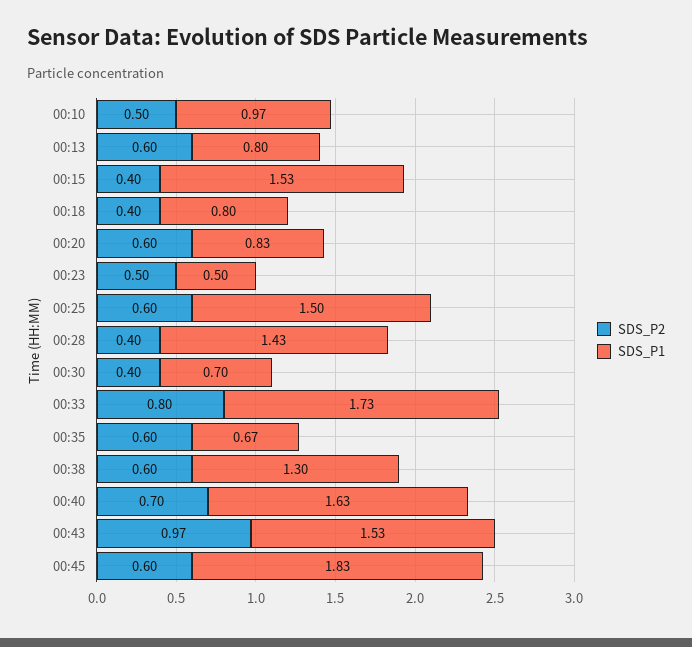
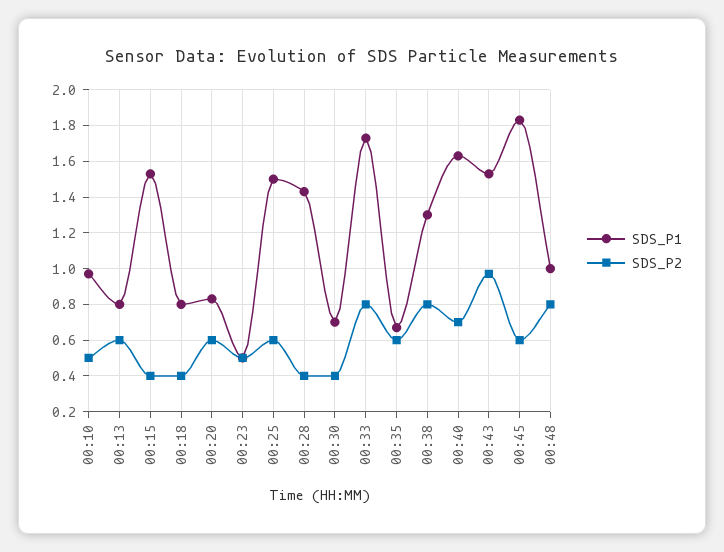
SDS_P2, 00:38: 0.6 -> 0.8
SDS_P1, 00:48: none -> 1
SDS_P2, 00:48: none -> 0.8

